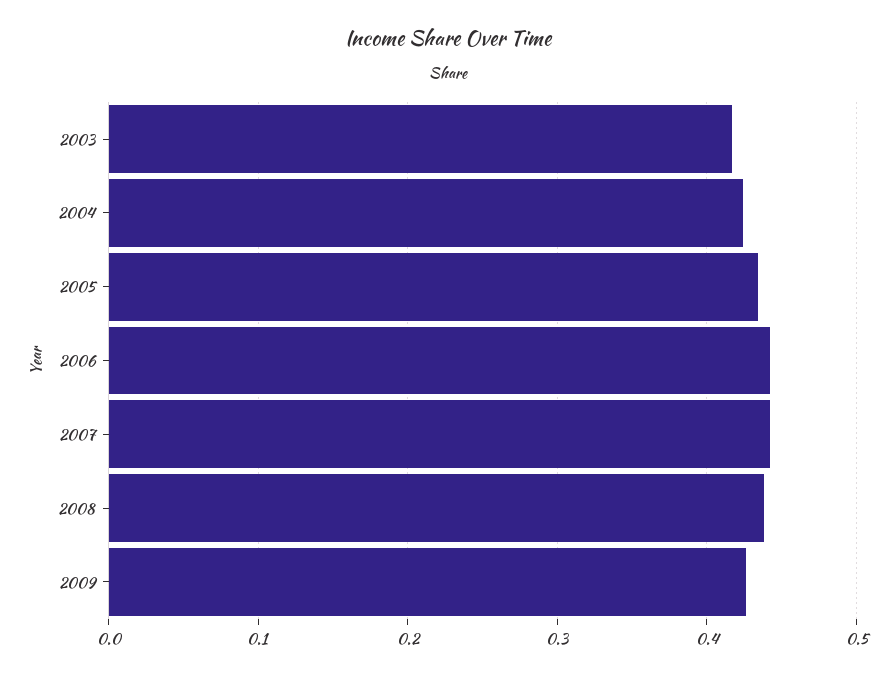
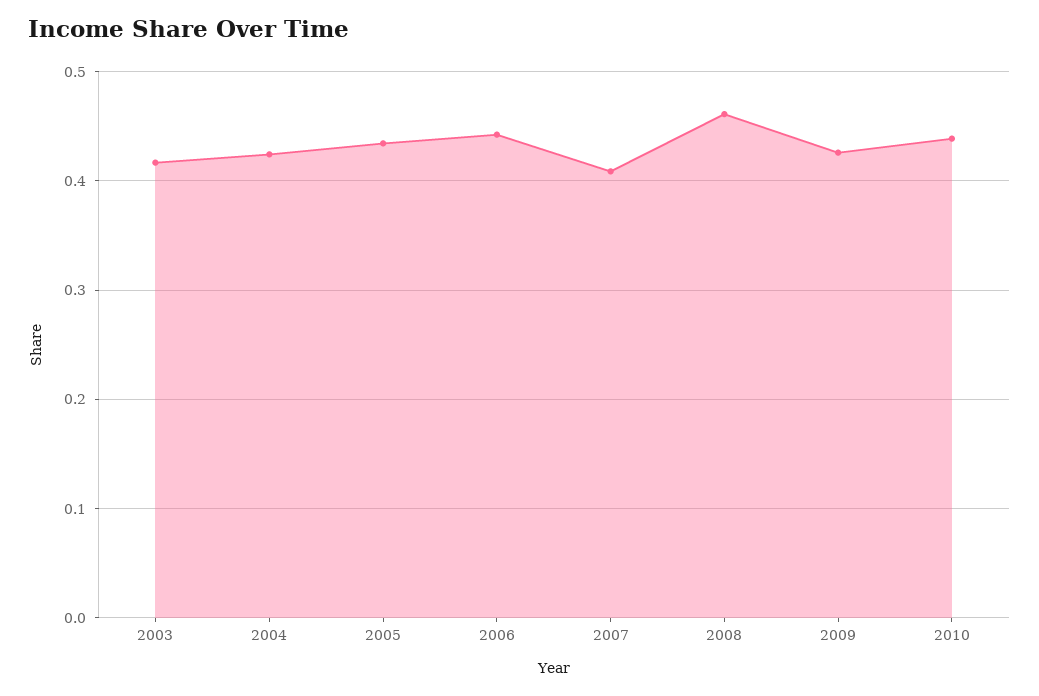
2007: 0.44 -> 0.41
2008: 0.44 -> 0.46
2010: none -> 0.44

